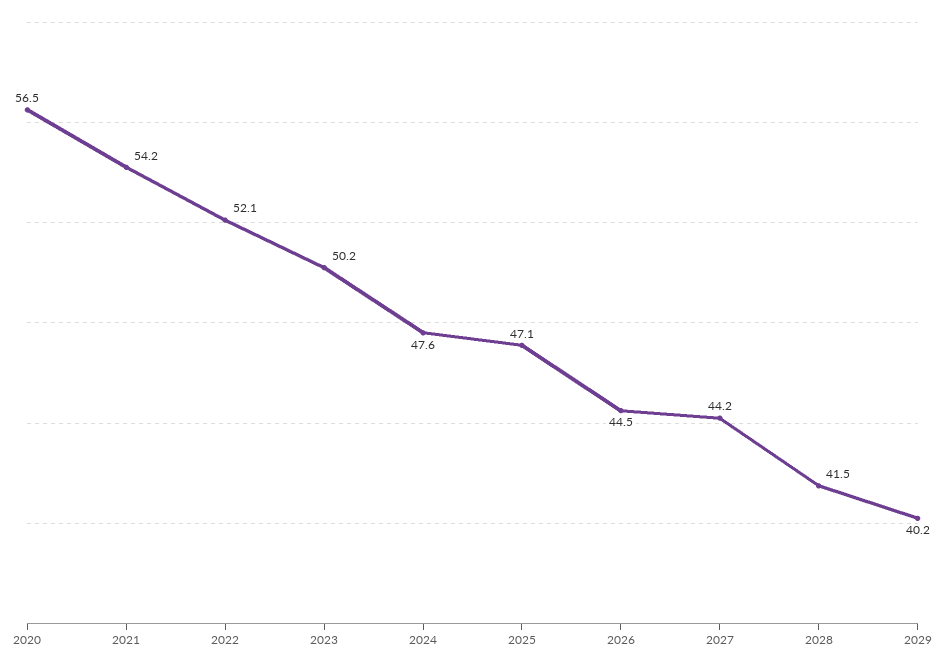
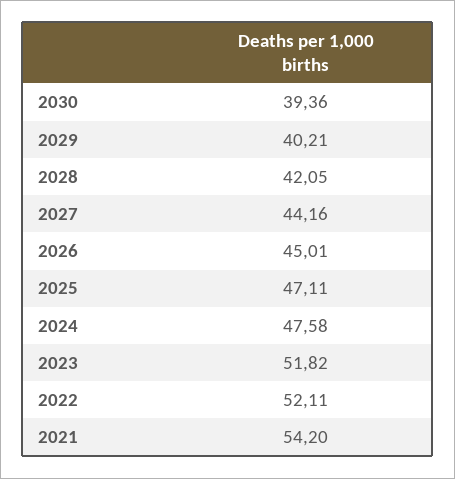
2020: 56.5 -> none
2023: 50.2 -> 51.82
2026: 44.5 -> 45.01
2028: 41.5 -> 42.05
2030: none -> 39.36

